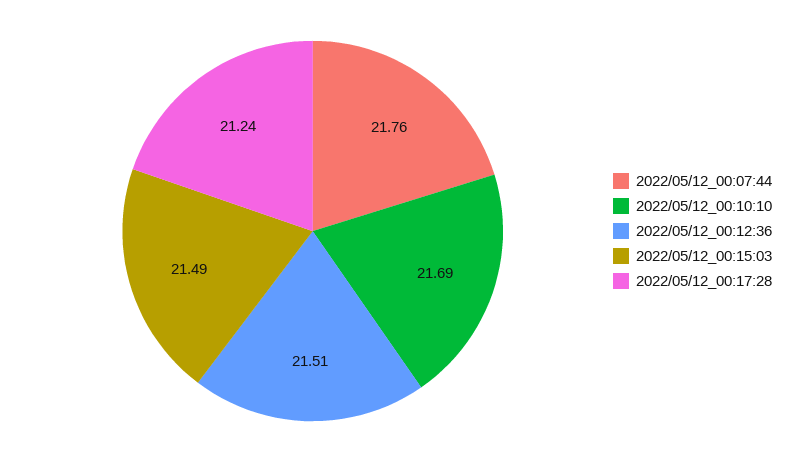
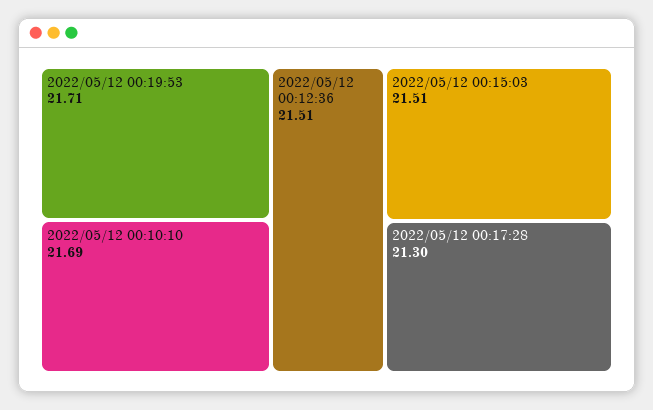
2022/05/12_00:07:44: 21.76 -> none
2022/05/12_00:15:03: 21.49 -> 21.51
2022/05/12_00:17:28: 21.24 -> 21.3
2022/05/12 00:19:53: none -> 21.71

